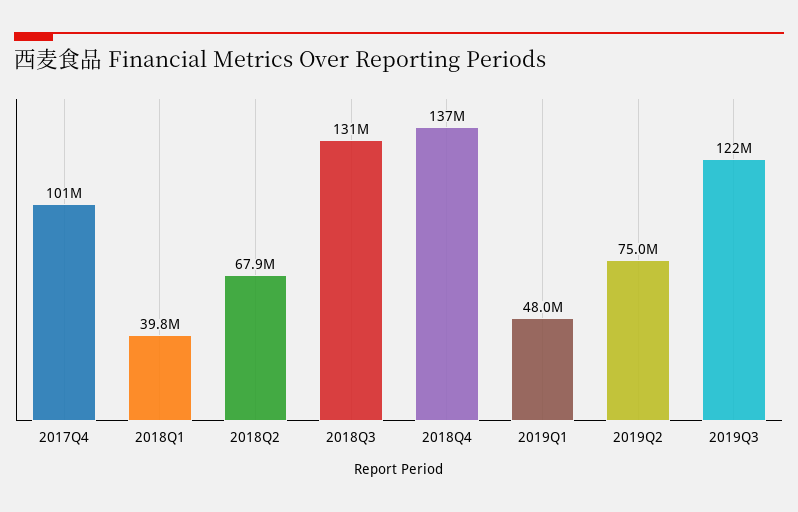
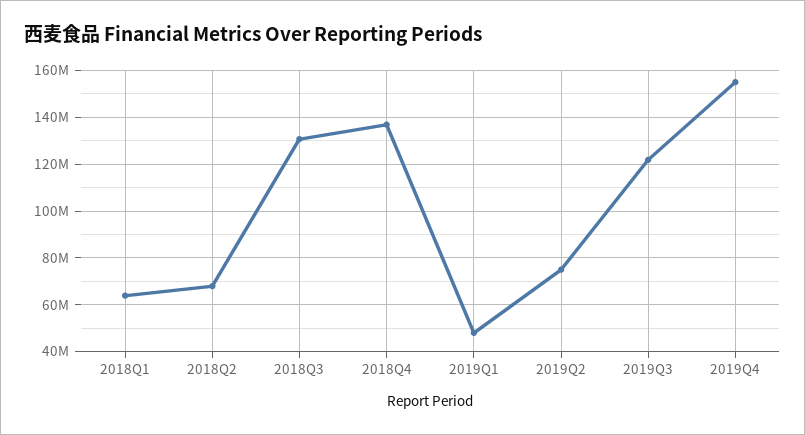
2017Q4: 101000000 -> none
2018Q1: 39800000 -> 65000000
2019Q4: none -> 155000000

